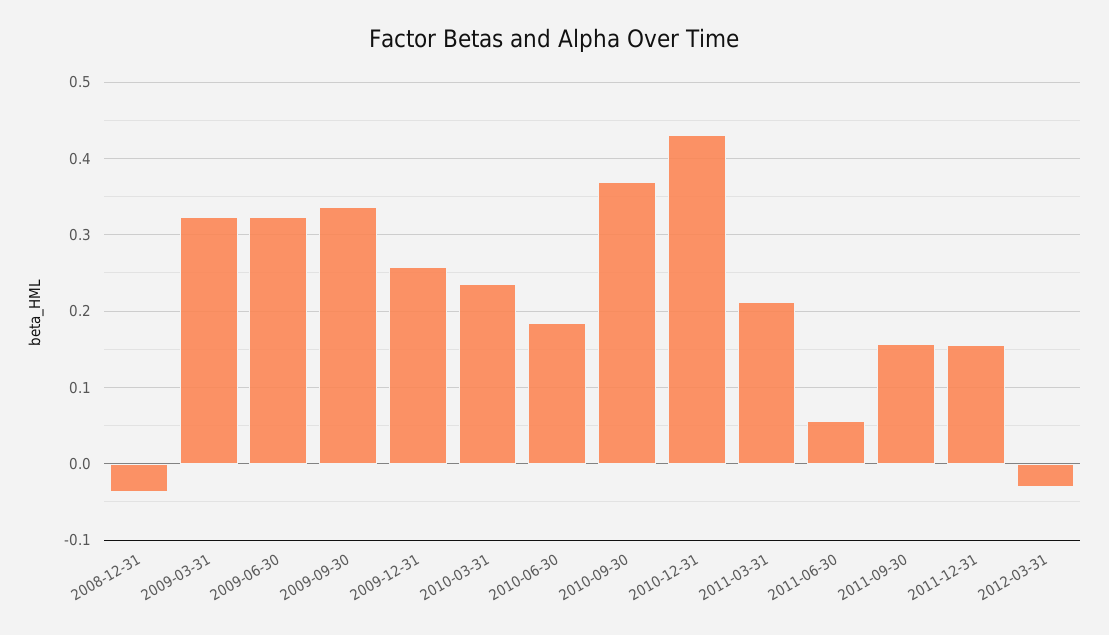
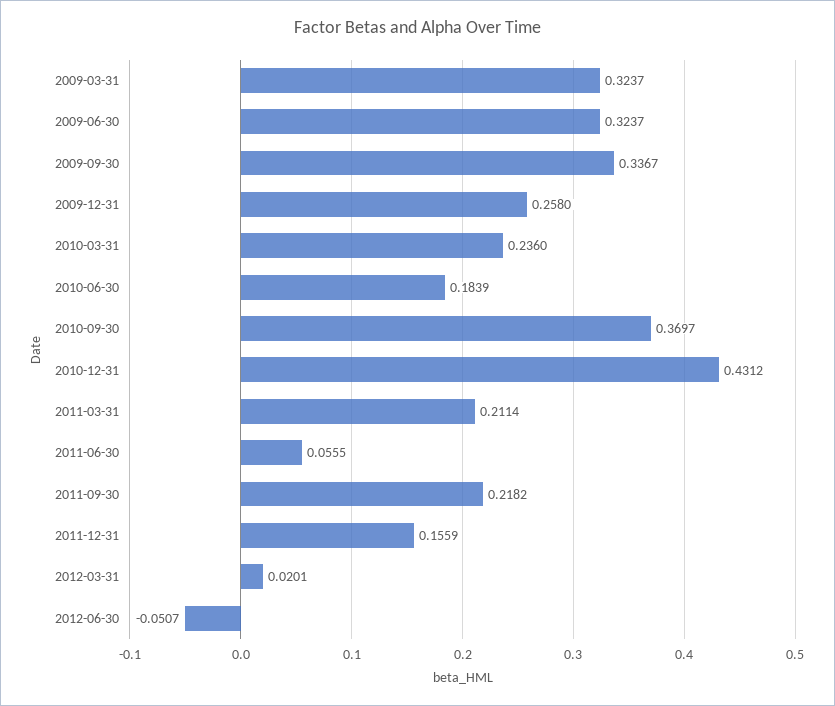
2008-12-31: -0.04 -> none
2011-09-30: 0.16 -> 0.2182
2012-03-31: -0.03 -> 0.0201
2012-06-30: none -> -0.0507

